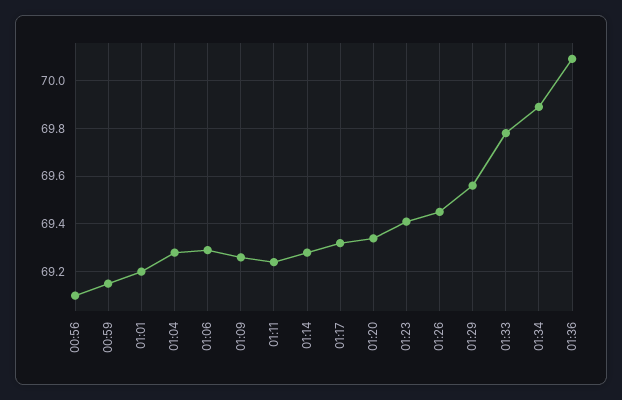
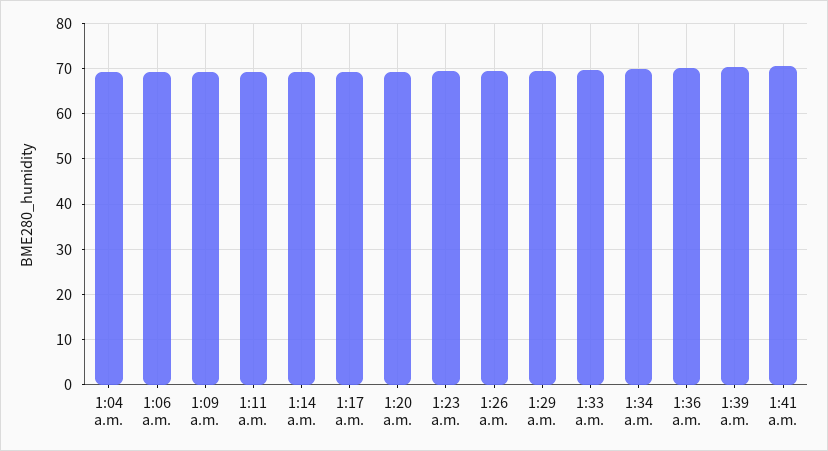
00:56: 69.1 -> none
00:59: 69.15 -> none
01:01: 69.2 -> none
1:39 a.m.: none -> 70
1:41 a.m.: none -> 70

